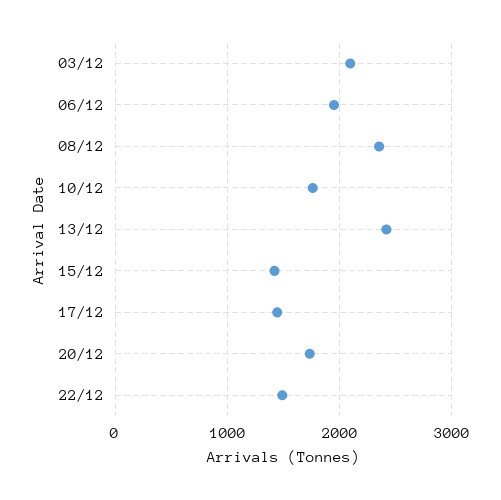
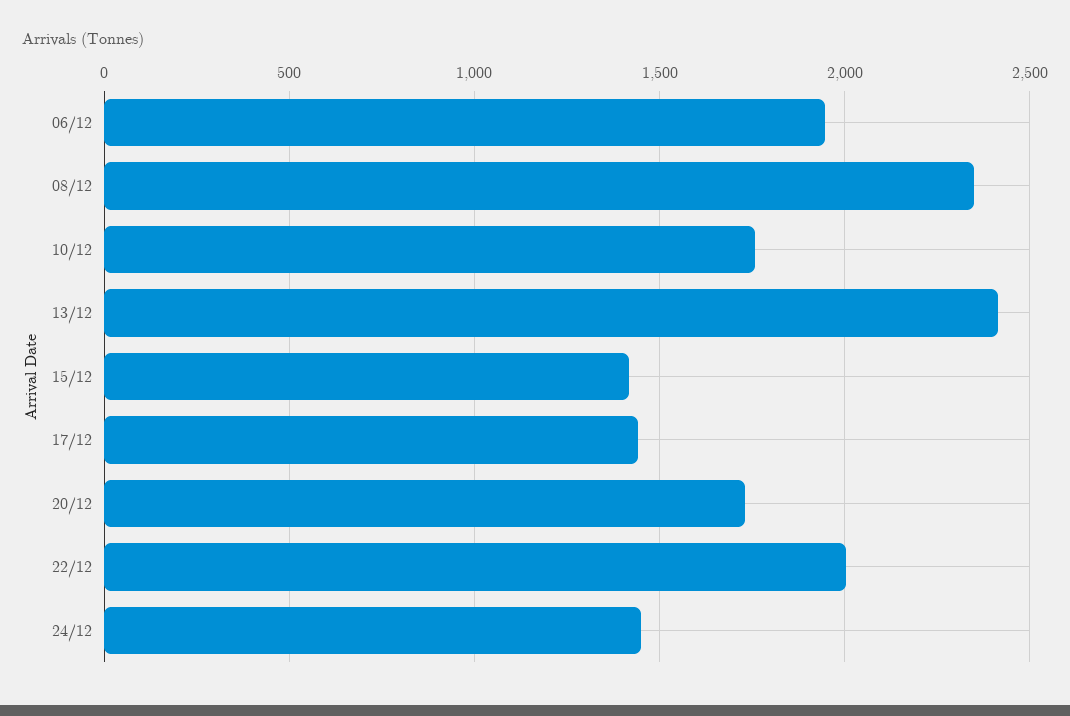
03/12: 2100 -> none
22/12: 1500 -> 2000
24/12: none -> 1450

